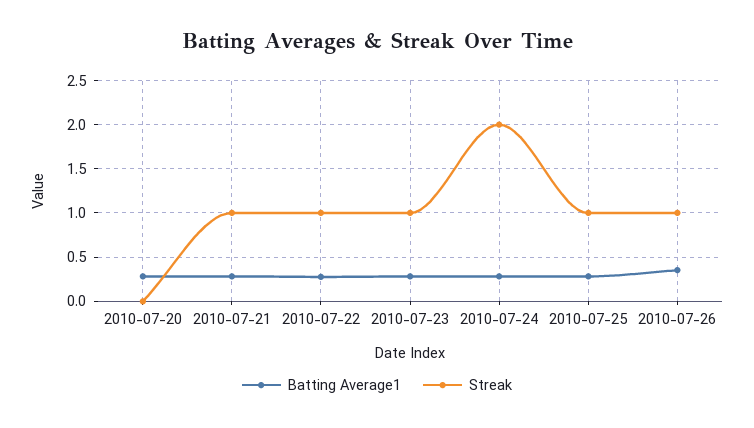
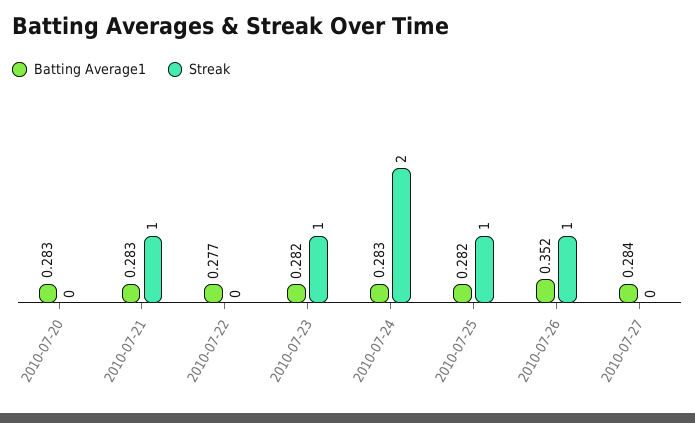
Streak, 2010-07-22: 1 -> 0
Batting Average1, 2010-07-27: none -> 0.284
Streak, 2010-07-27: none -> 0

